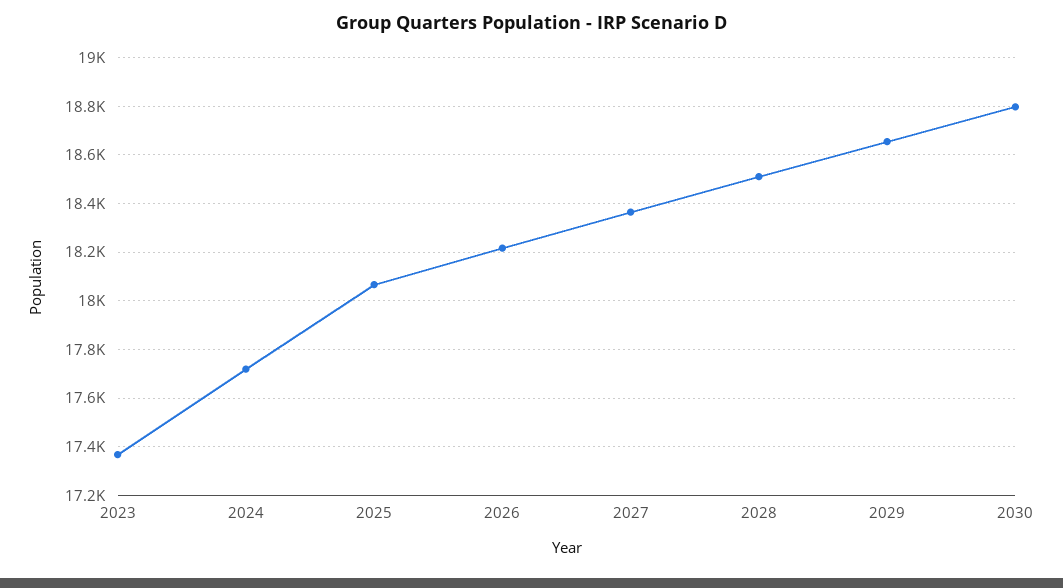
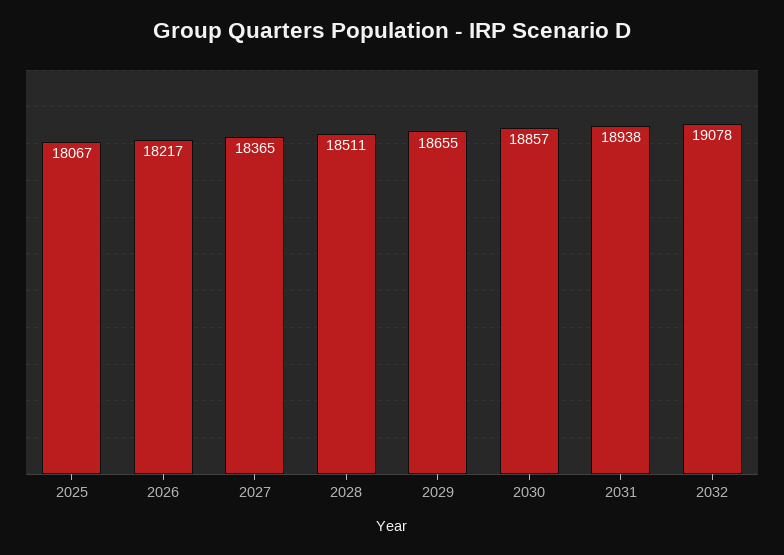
2023: 17375 -> none
2024: 17725 -> none
2030: 18800 -> 18857
2031: none -> 18938
2032: none -> 19078

